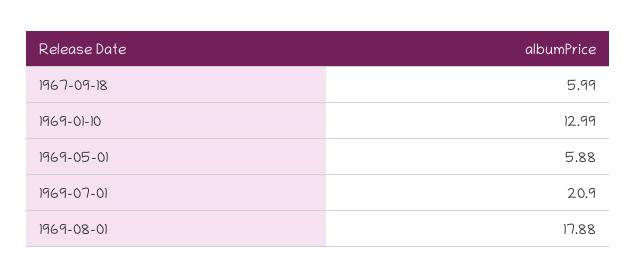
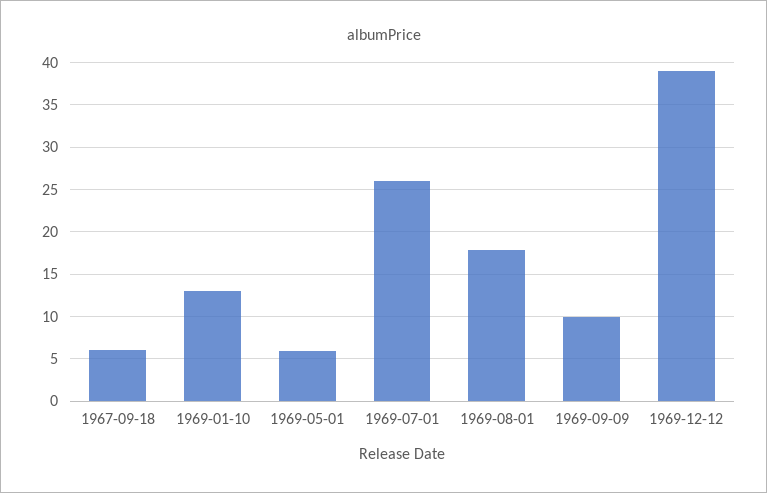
1969-07-01: 20.9 -> 26
1969-09-09: none -> 10
1969-12-12: none -> 39

